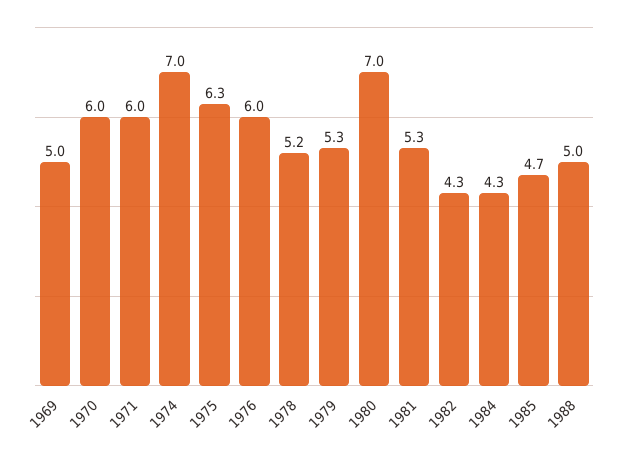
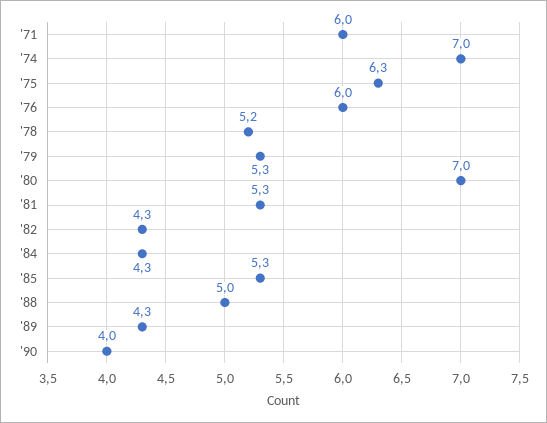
1969: 5 -> none
1970: 6 -> none
1985: 4.7 -> 5.3
'89: none -> 4.3
'90: none -> 4

